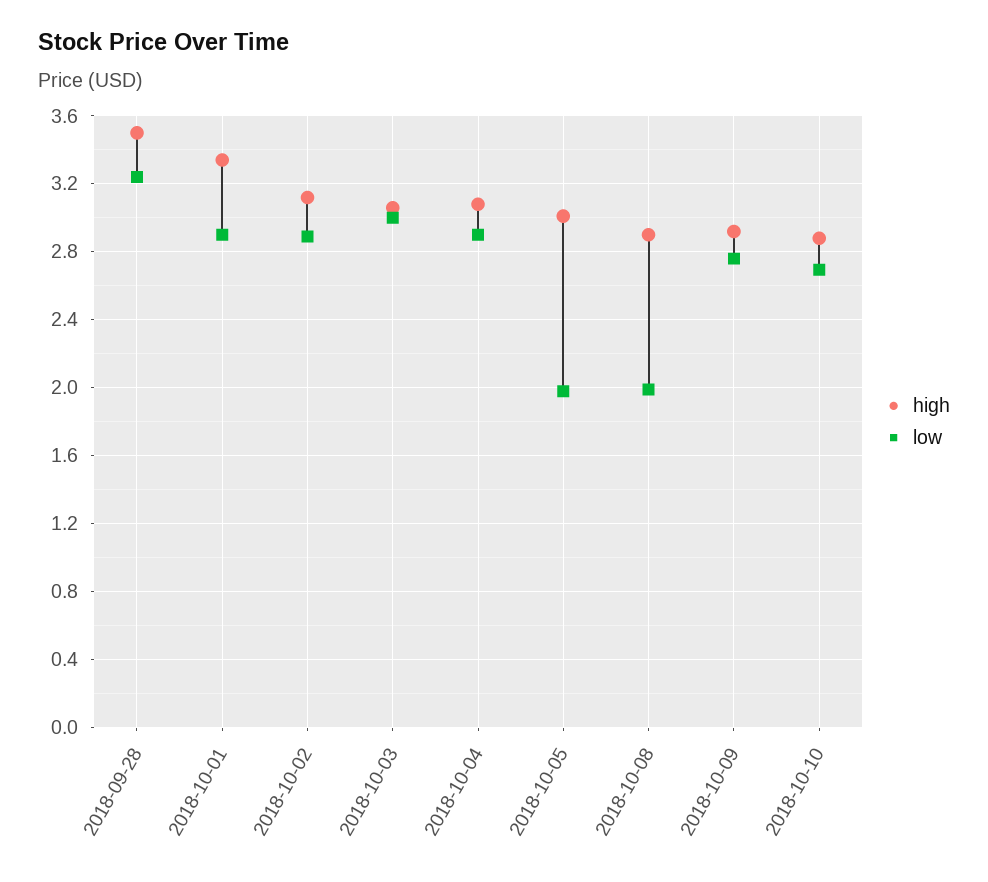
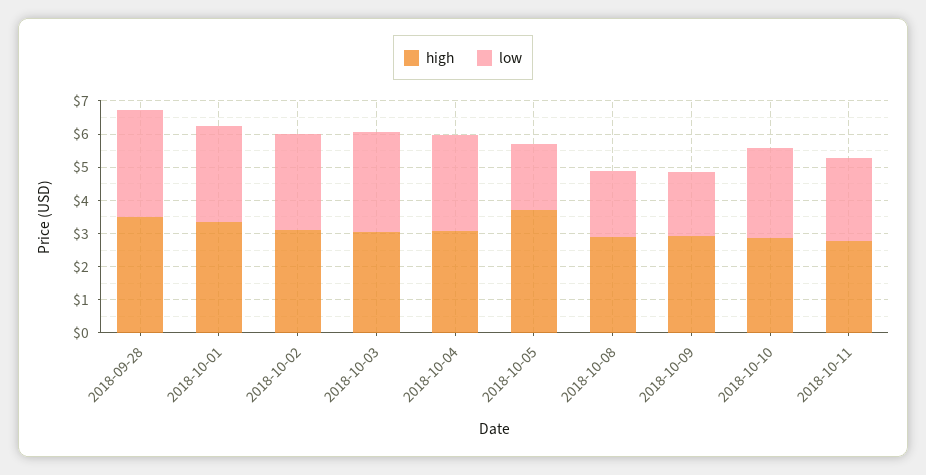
high, 2018-10-05: 3 -> 3.75
low, 2018-10-09: 2.75 -> 2
high, 2018-10-11: none -> 2.75
low, 2018-10-11: none -> 2.5

